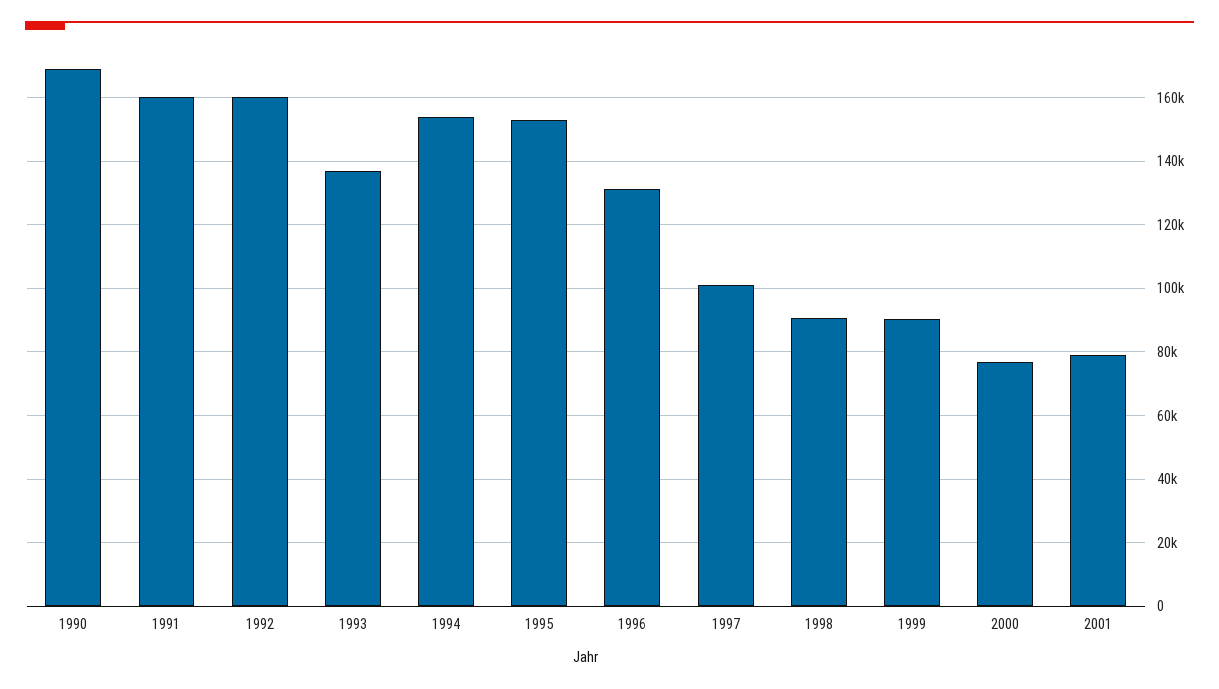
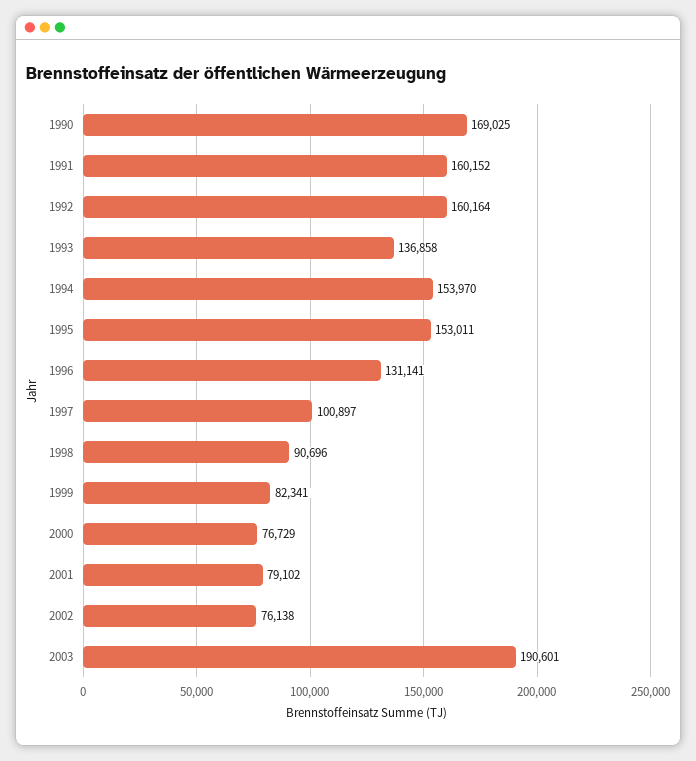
1999: 90000 -> 82341
2002: none -> 76138
2003: none -> 190601

